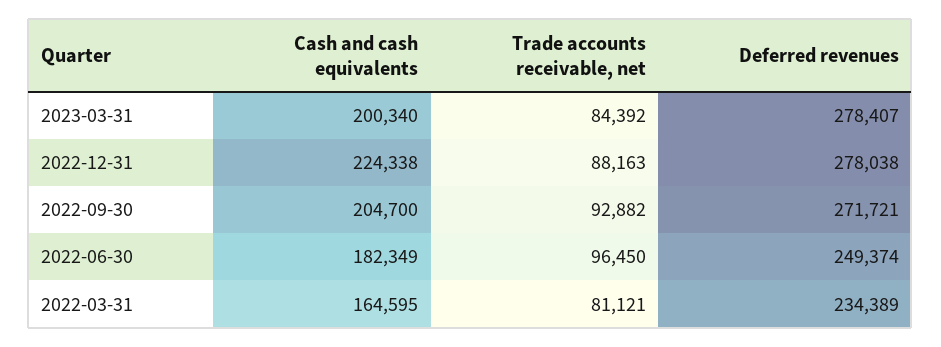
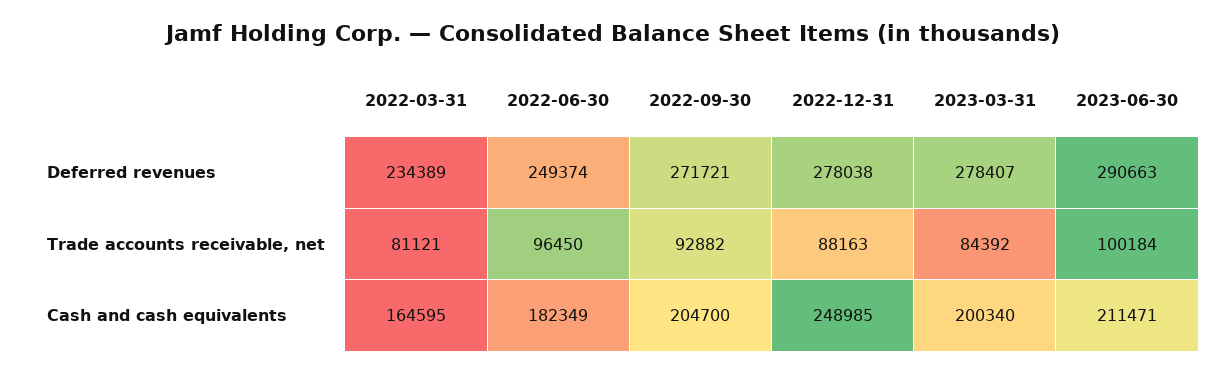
Cash and cash equivalents, 2022-12-31: 224338 -> 248985
Deferred revenues, 2023-06-30: none -> 290663
Trade accounts receivable, net, 2023-06-30: none -> 100184
Cash and cash equivalents, 2023-06-30: none -> 211471

